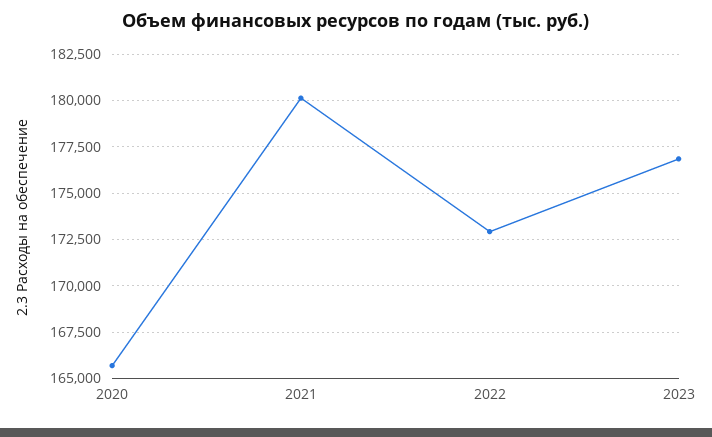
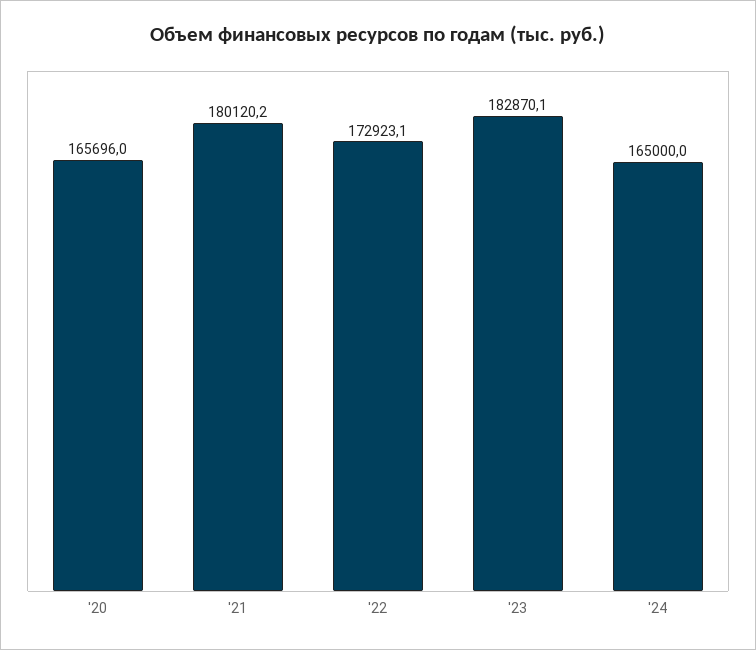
2023: 177000 -> 182870.1
'24: none -> 165000

